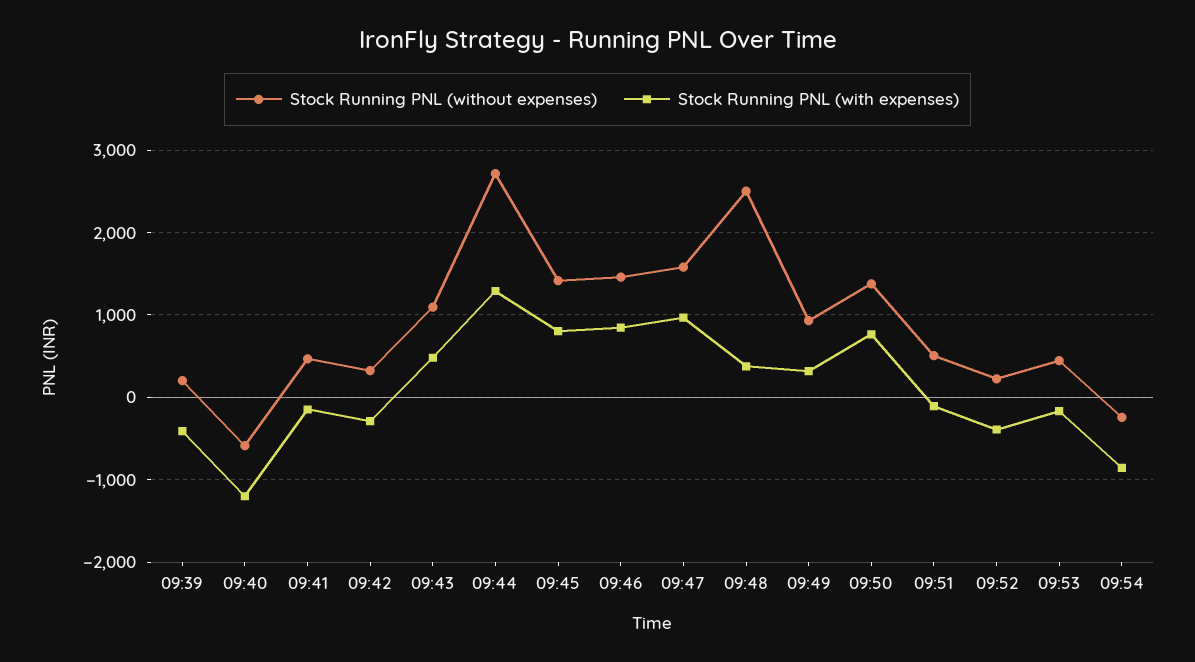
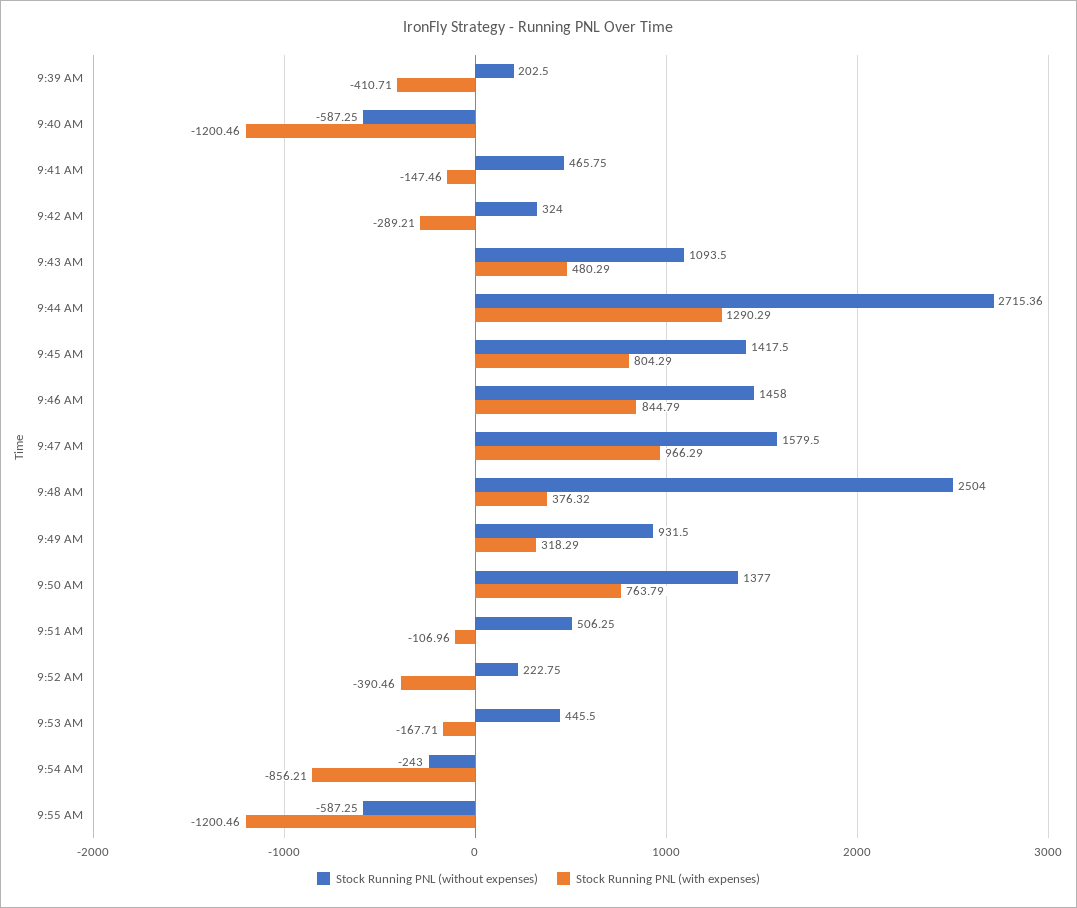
Stock Running PNL (without expenses), 9:55 AM: none -> -587.25
Stock Running PNL (with expenses), 9:55 AM: none -> -1200.46

